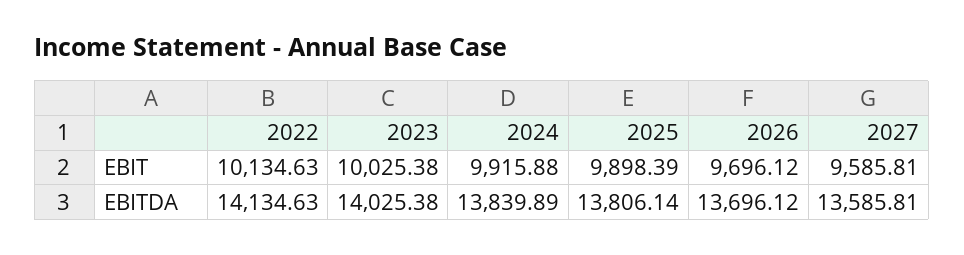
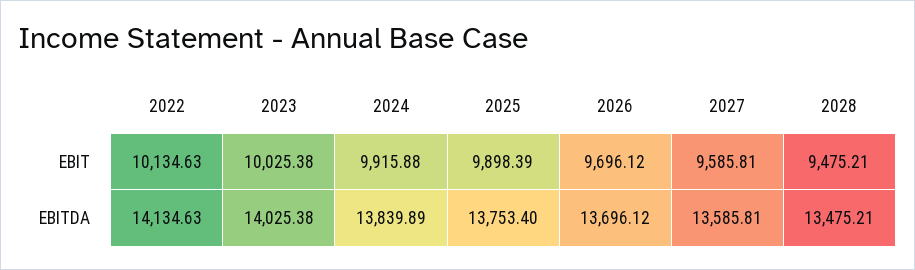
2025, EBITDA: 13806.14 -> 13753.4
2028, EBIT: none -> 9475.21
2028, EBITDA: none -> 13475.21

